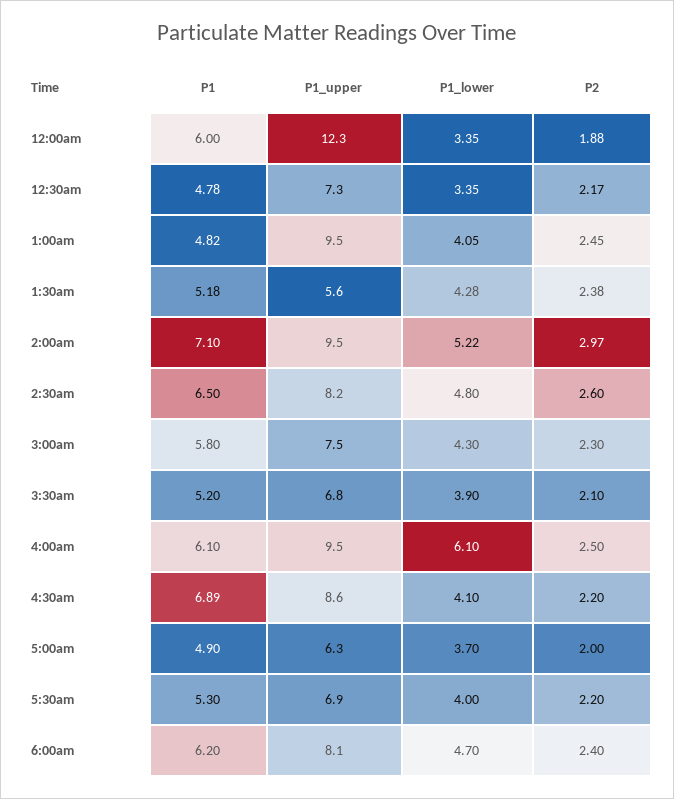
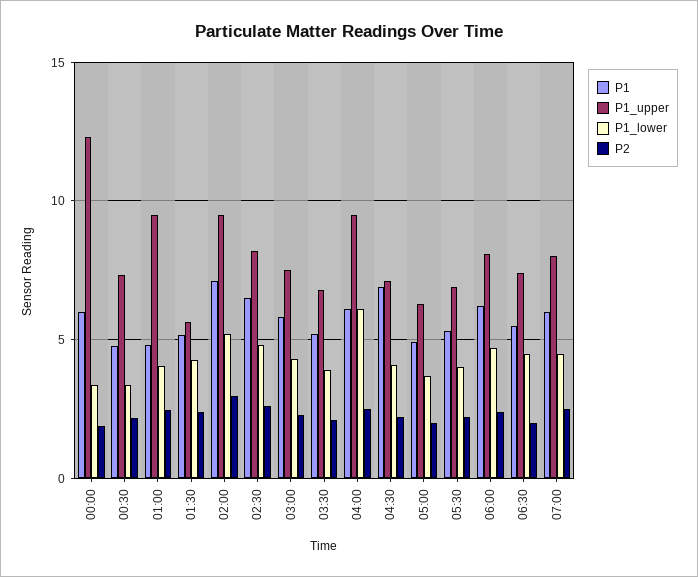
P1_upper, 4:30am: 8.6 -> 7
P1, 06:30: none -> 5.5
P1_upper, 06:30: none -> 7.5
P1_lower, 06:30: none -> 4.5
P2, 06:30: none -> 2
P1, 07:00: none -> 6
P1_upper, 07:00: none -> 8
P1_lower, 07:00: none -> 4.5
P2, 07:00: none -> 2.5

